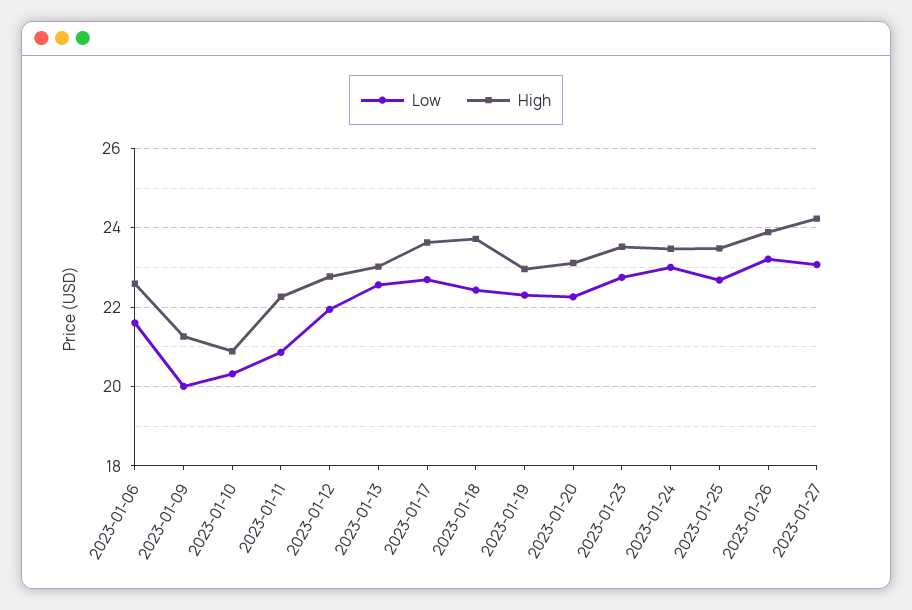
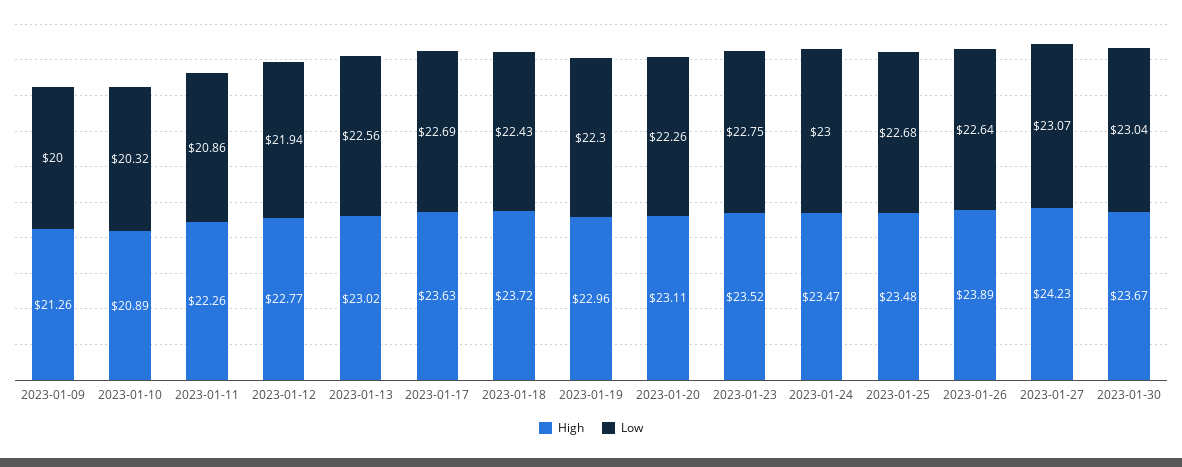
Low, 2023-01-06: 21.6 -> none
High, 2023-01-06: 22.6 -> none
Low, 2023-01-26: 23.2 -> 22.64
High, 2023-01-30: none -> 23.67
Low, 2023-01-30: none -> 23.04

